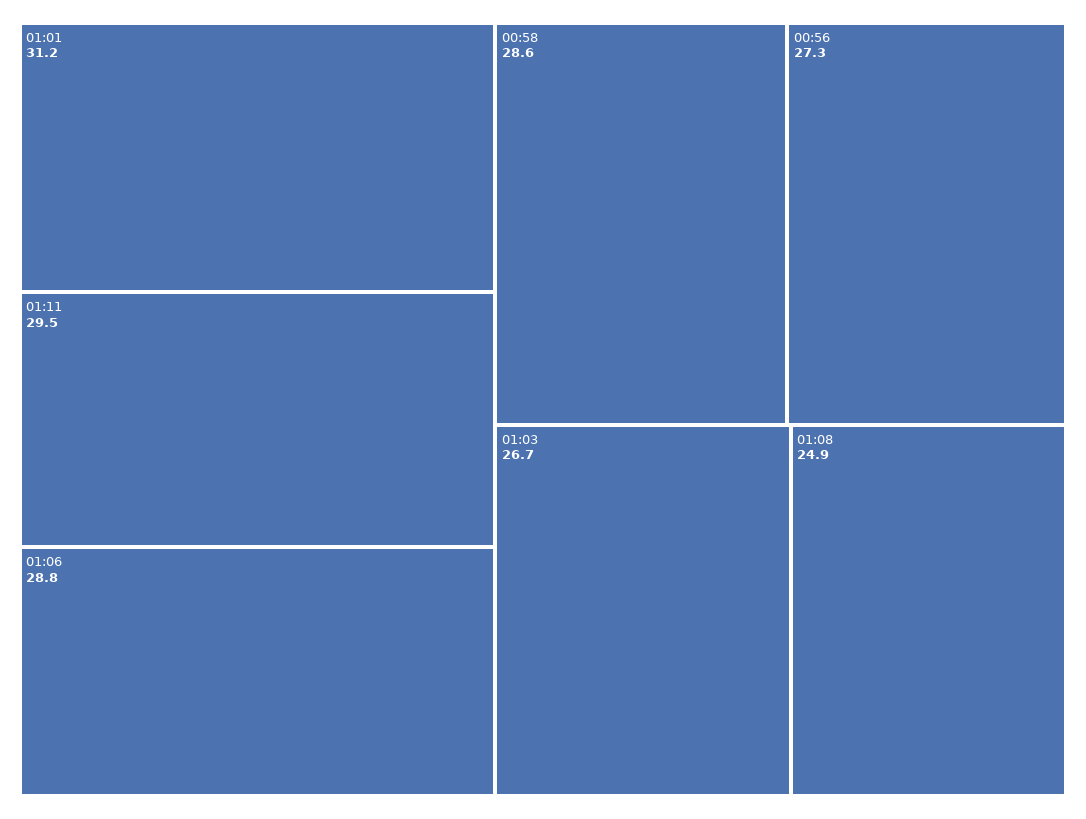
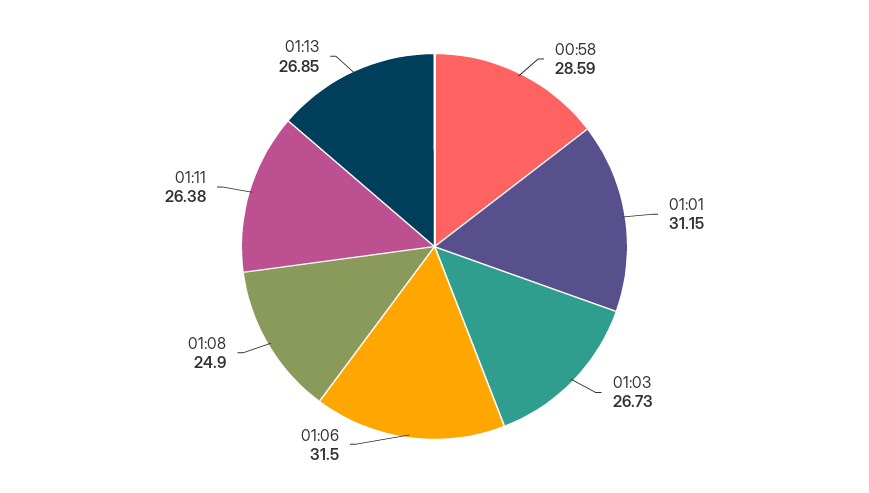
01:11: 29.5 -> 26.38
01:06: 28.8 -> 31.5
00:56: 27.3 -> none
01:13: none -> 26.85

